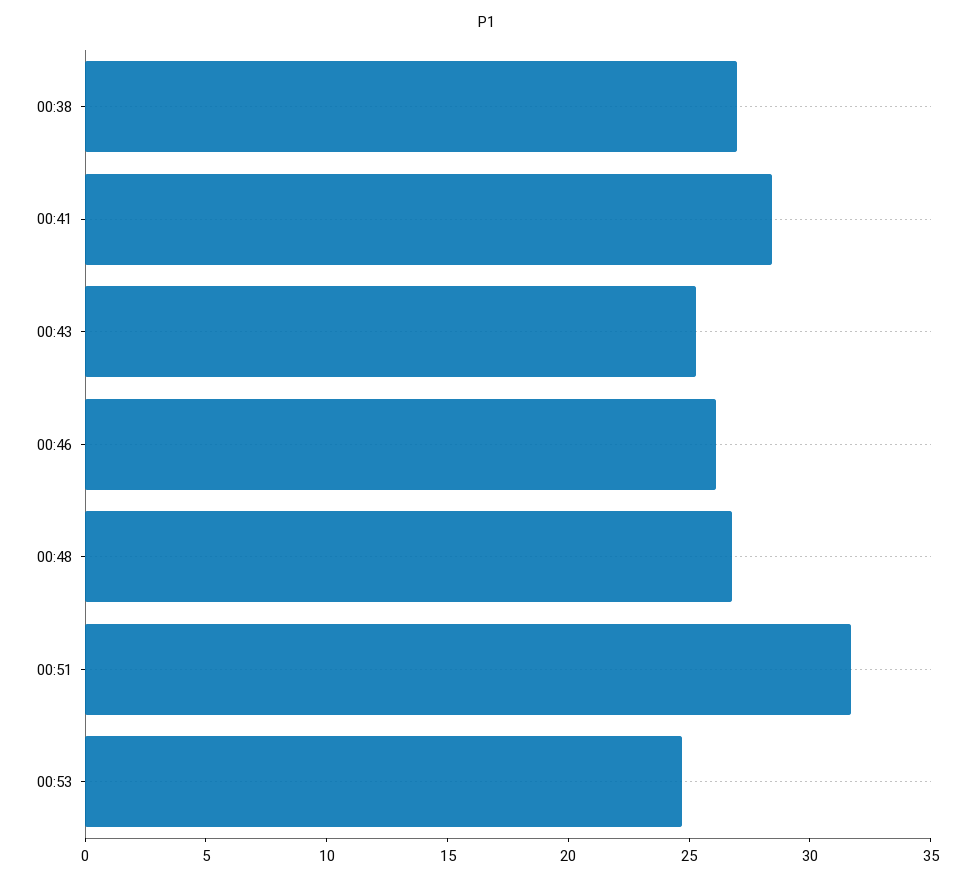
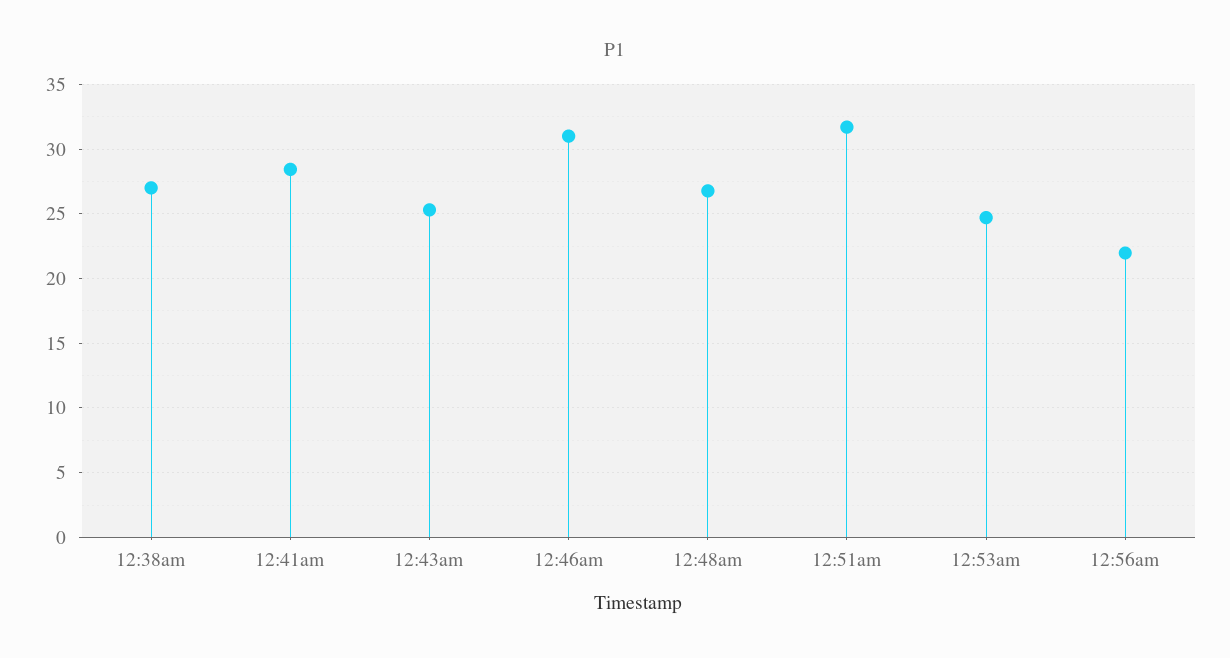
00:46: 26 -> 31
12:56am: none -> 22

